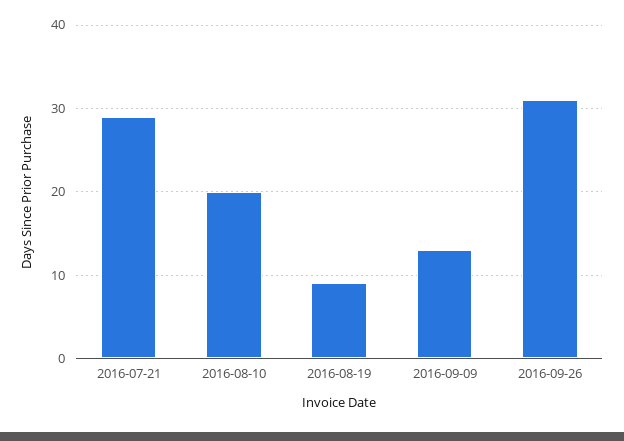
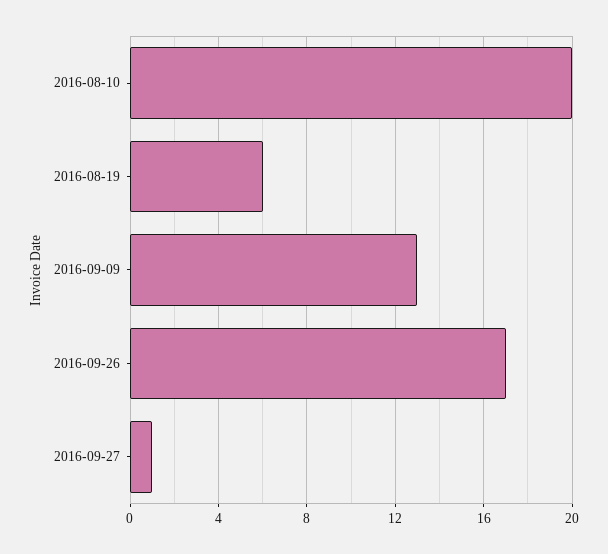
2016-07-21: 29 -> none
2016-08-19: 9 -> 6
2016-09-26: 31 -> 17
2016-09-27: none -> 1

